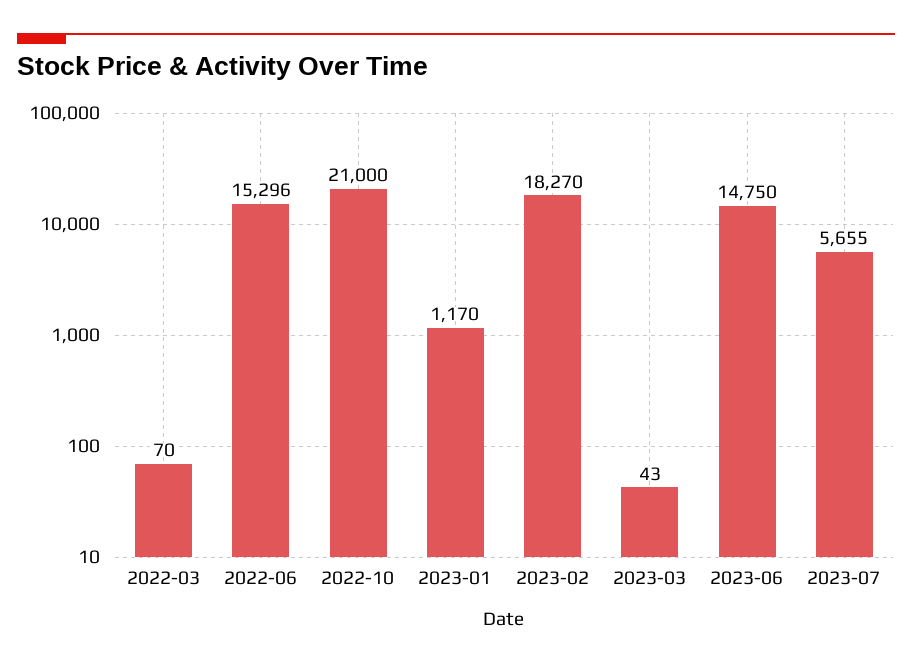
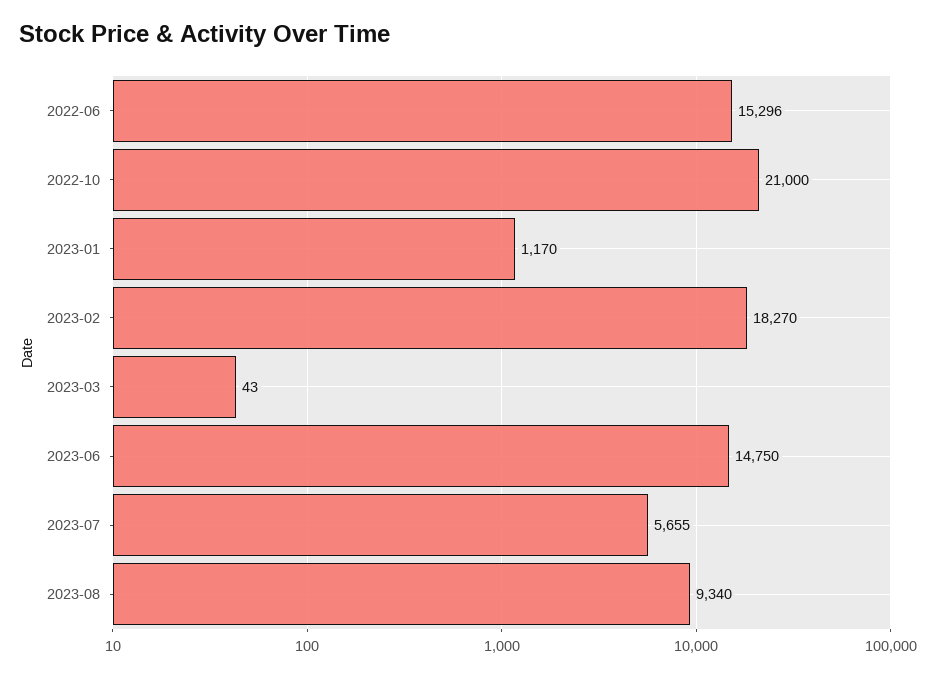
2022-03: 70 -> none
2023-08: none -> 9340

